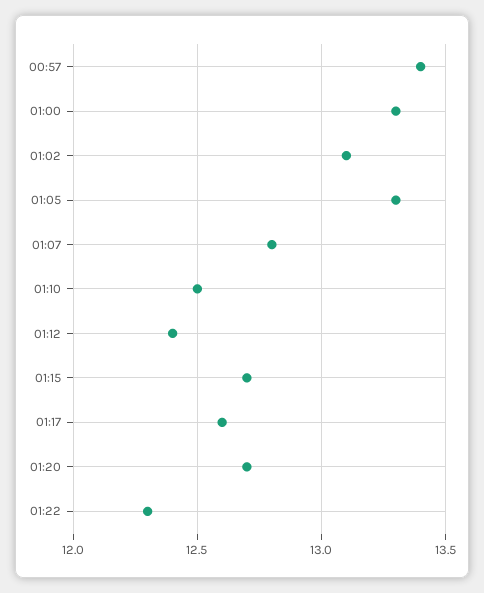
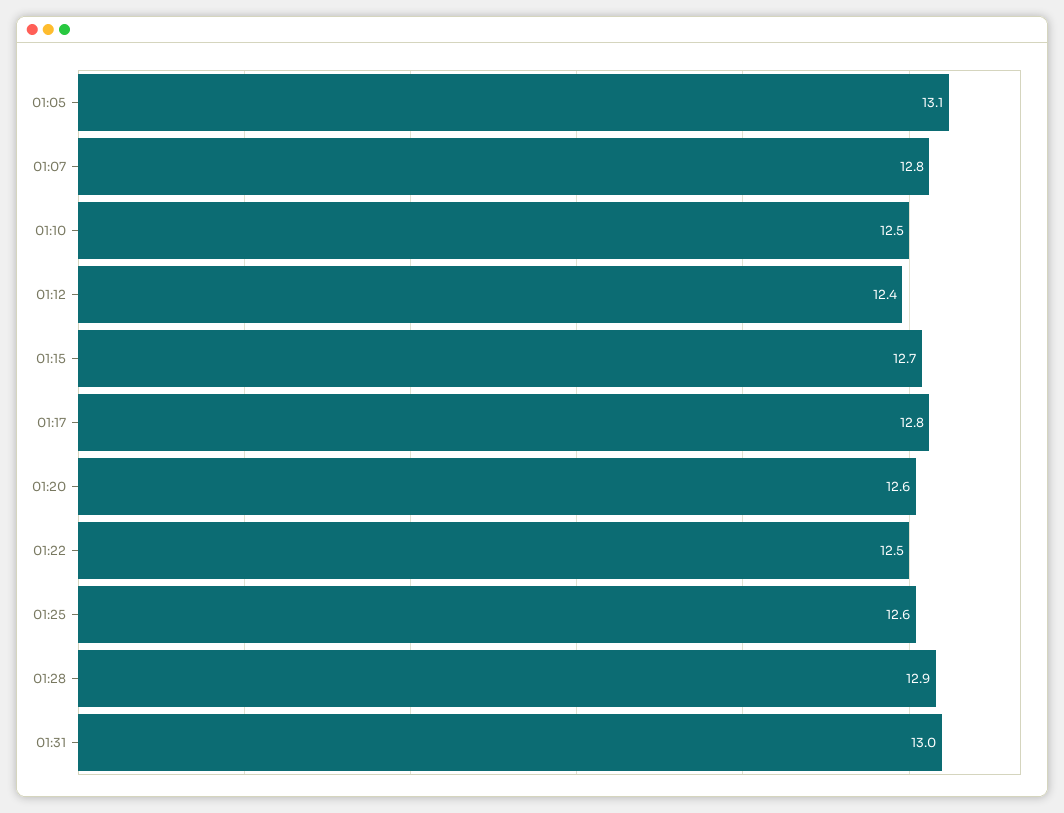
00:57: 13.4 -> none
01:00: 13.3 -> none
01:02: 13.1 -> none
01:05: 13.3 -> 13.1
01:17: 12.6 -> 12.8
01:20: 12.7 -> 12.6
01:22: 12.3 -> 12.5
01:25: none -> 12.6
01:28: none -> 12.9
01:31: none -> 13

